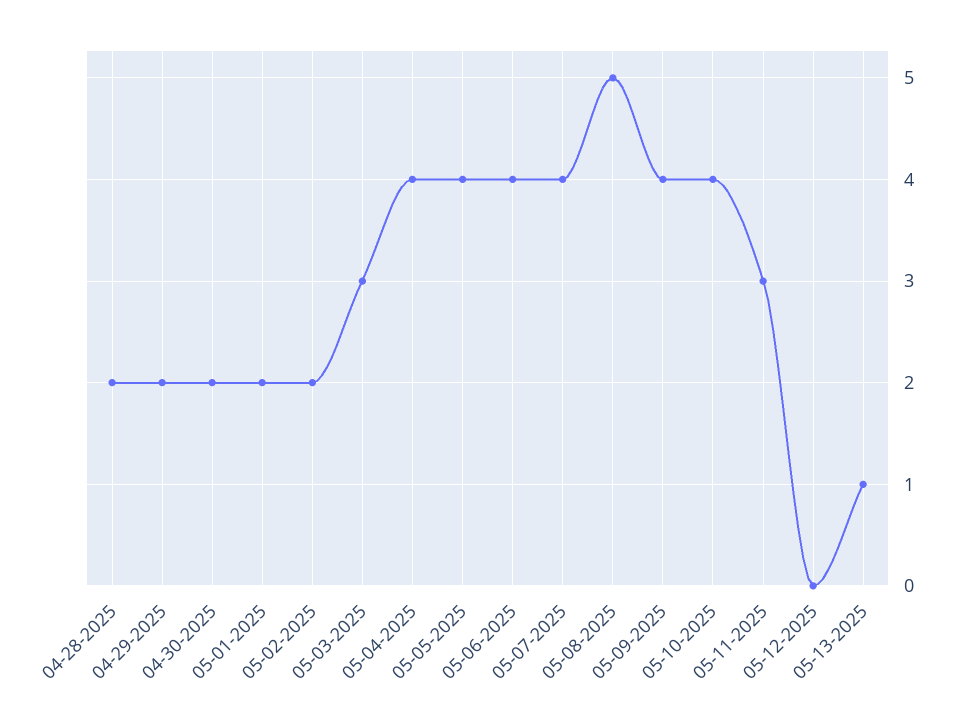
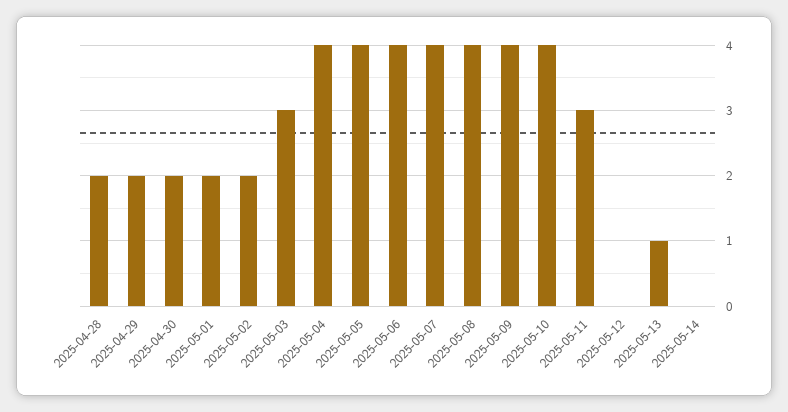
05-08-2025: 5 -> 4
2025-05-14: none -> 0

